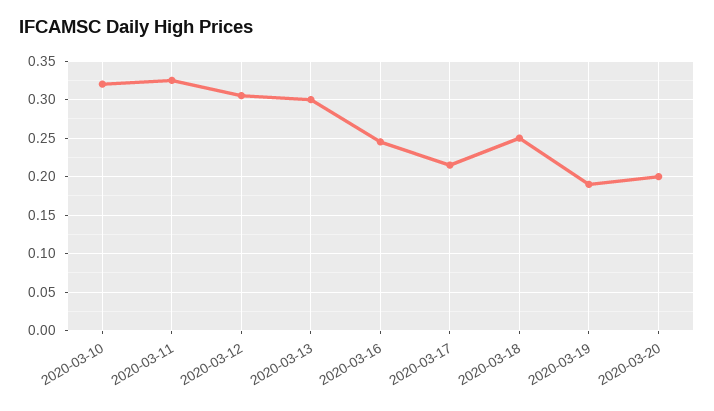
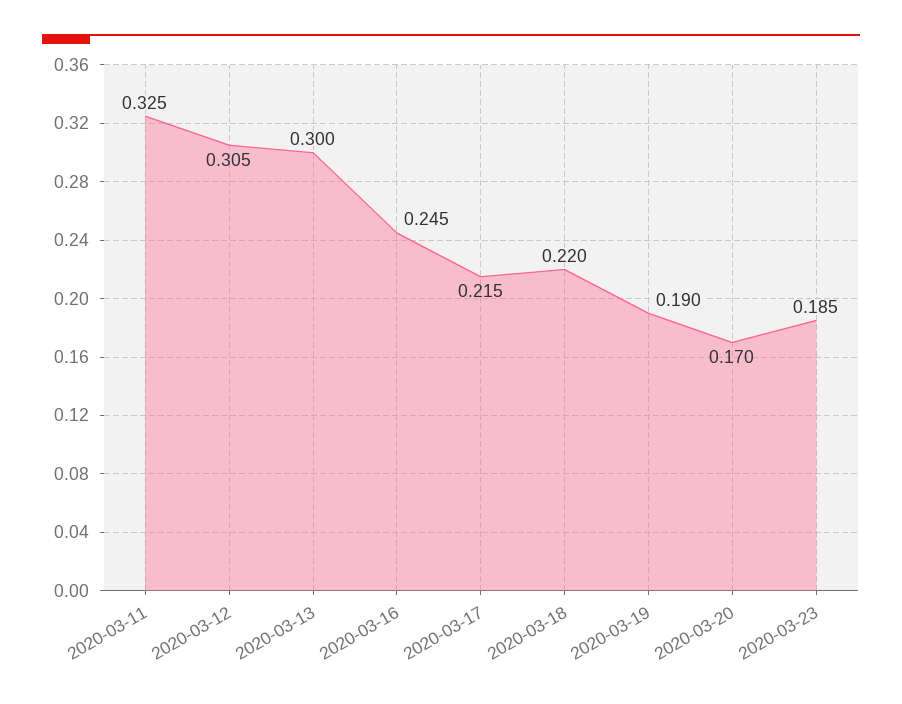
2020-03-10: 0.32 -> none
2020-03-18: 0.25 -> 0.22
2020-03-20: 0.2 -> 0.17
2020-03-23: none -> 0.185

